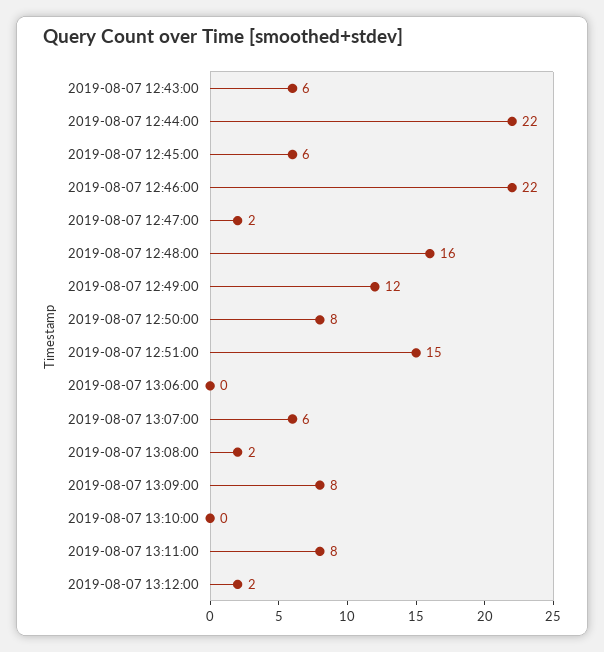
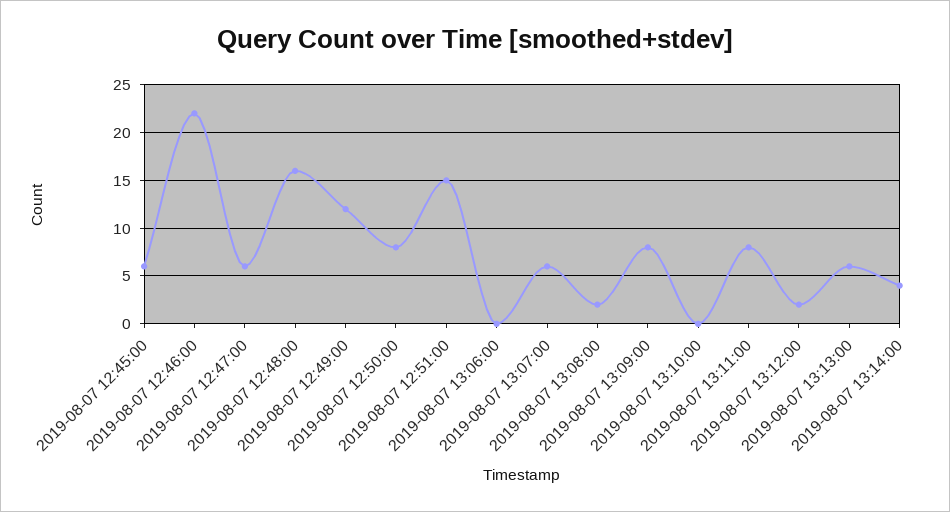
2019-08-07 12:43:00: 6 -> none
2019-08-07 12:44:00: 22 -> none
2019-08-07 12:47:00: 2 -> 6
2019-08-07 13:13:00: none -> 6
2019-08-07 13:14:00: none -> 4

